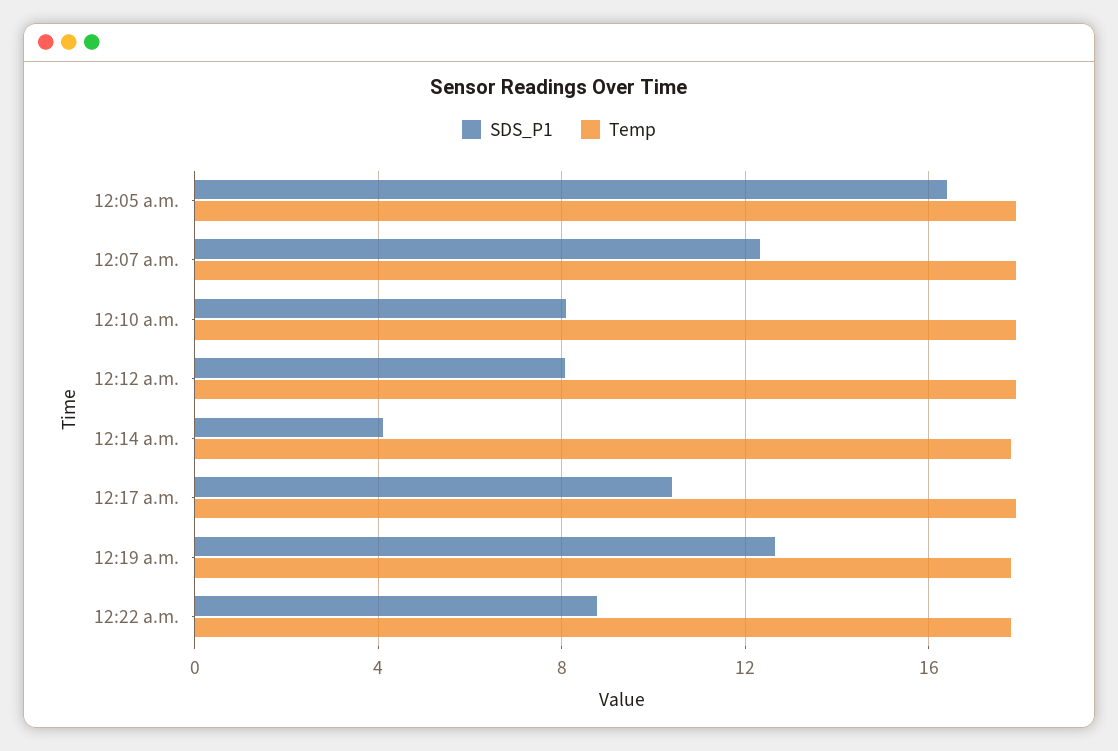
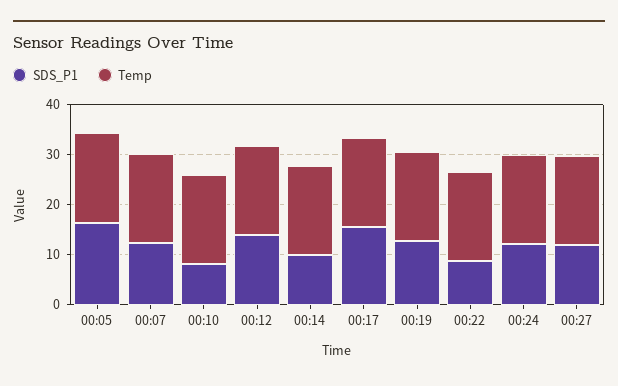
SDS_P1, 12:12 a.m.: 8 -> 14
SDS_P1, 12:14 a.m.: 4 -> 10
SDS_P1, 12:17 a.m.: 10.5 -> 16
SDS_P1, 00:24: none -> 12
Temp, 00:24: none -> 18
SDS_P1, 00:27: none -> 12
Temp, 00:27: none -> 18

